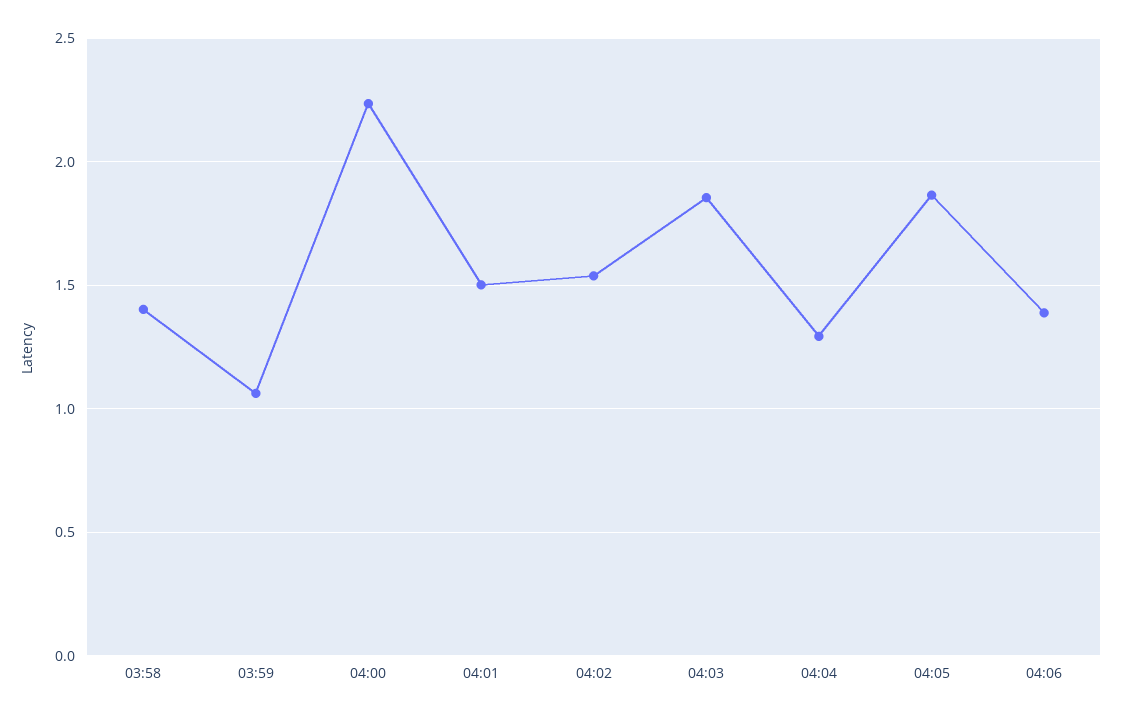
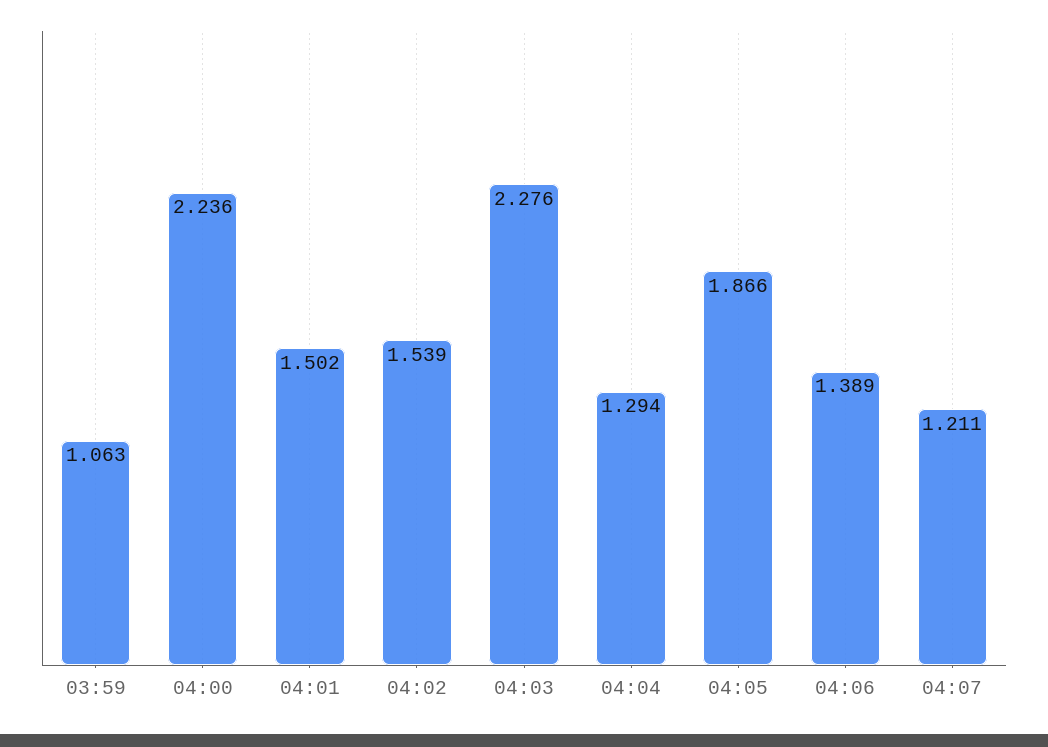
03:58: 1.4 -> none
04:03: 1.85 -> 2.276
04:07: none -> 1.211

